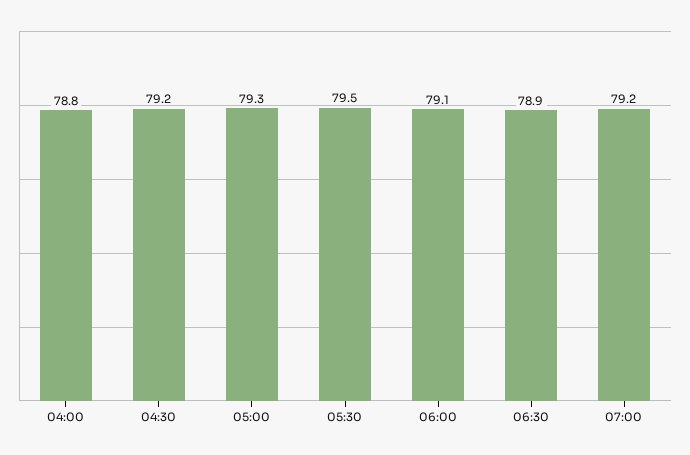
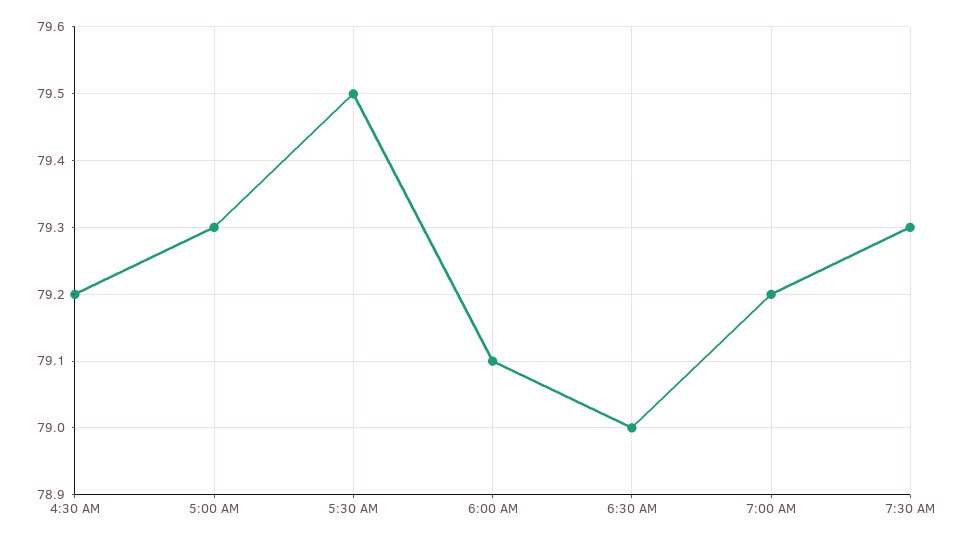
04:00: 78.8 -> none
06:30: 78.9 -> 79
7:30 AM: none -> 79.3

